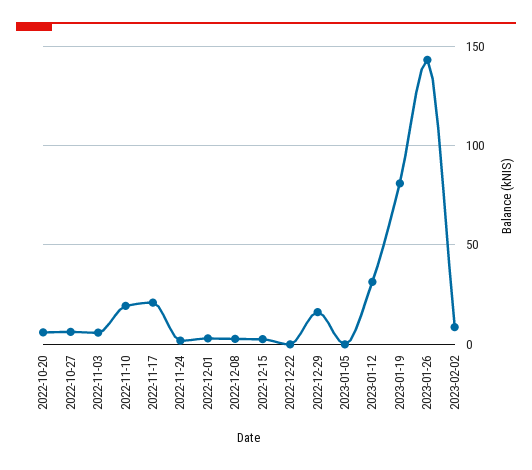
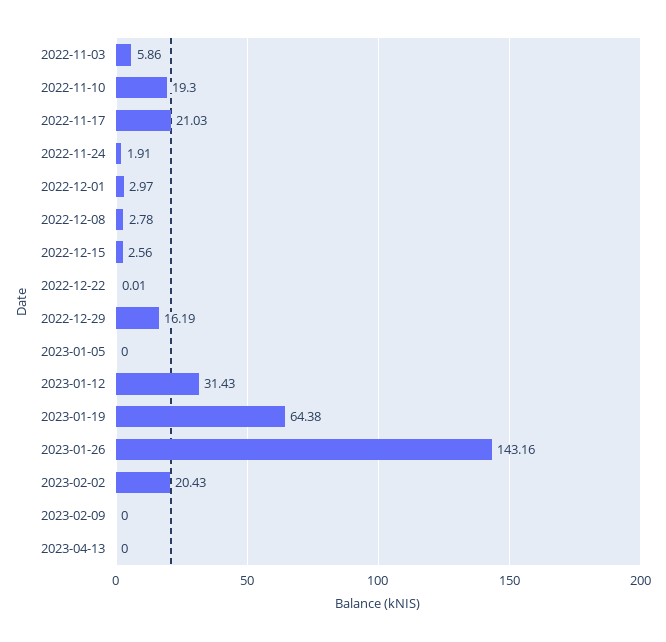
2022-10-20: 5 -> none
2022-10-27: 5 -> none
2023-01-19: 80 -> 64.38
2023-02-02: 10 -> 20.43
2023-02-09: none -> 0
2023-04-13: none -> 0

